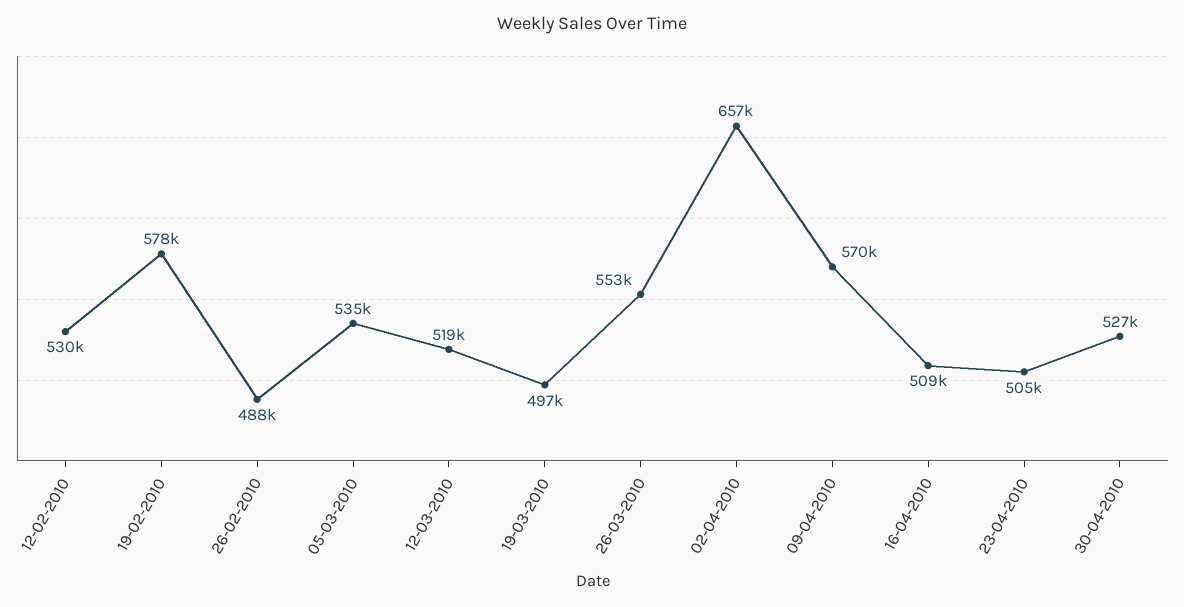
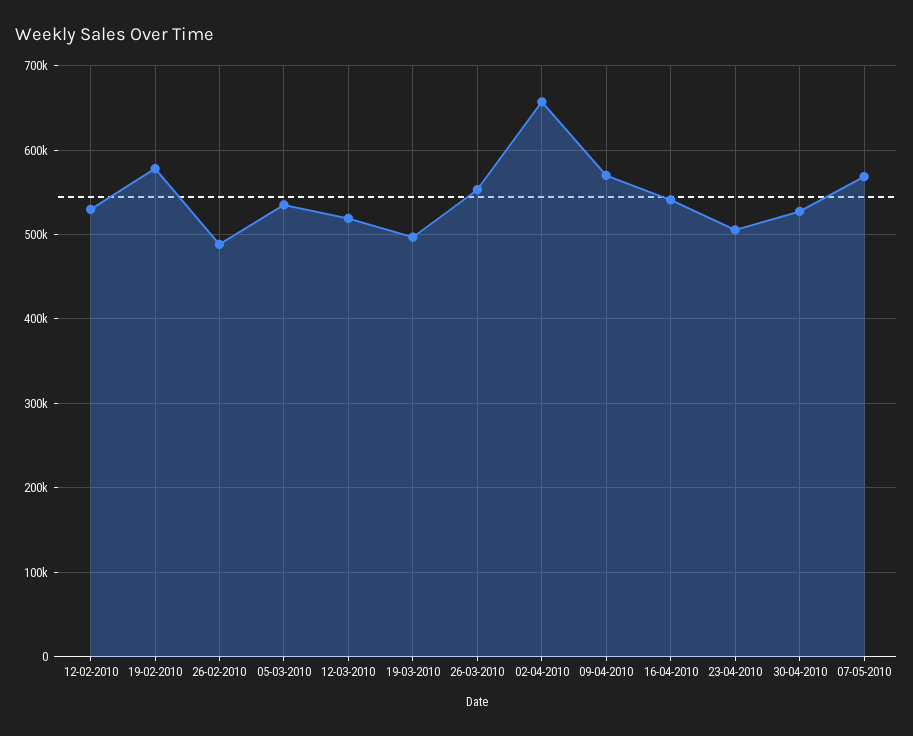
16-04-2010: 509000 -> 540000
07-05-2010: none -> 570000

